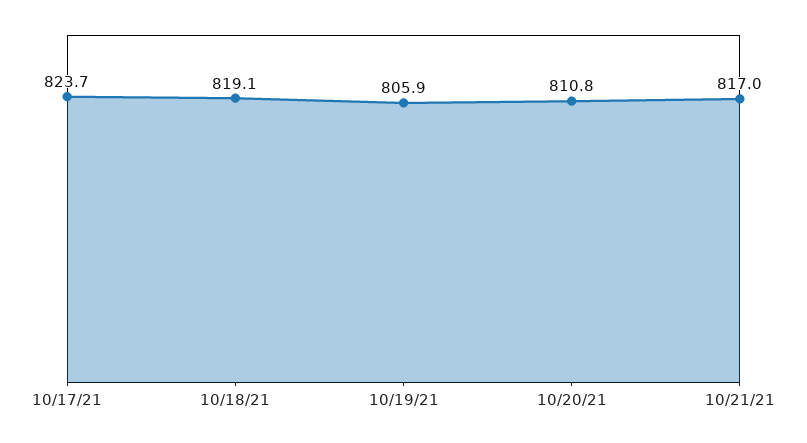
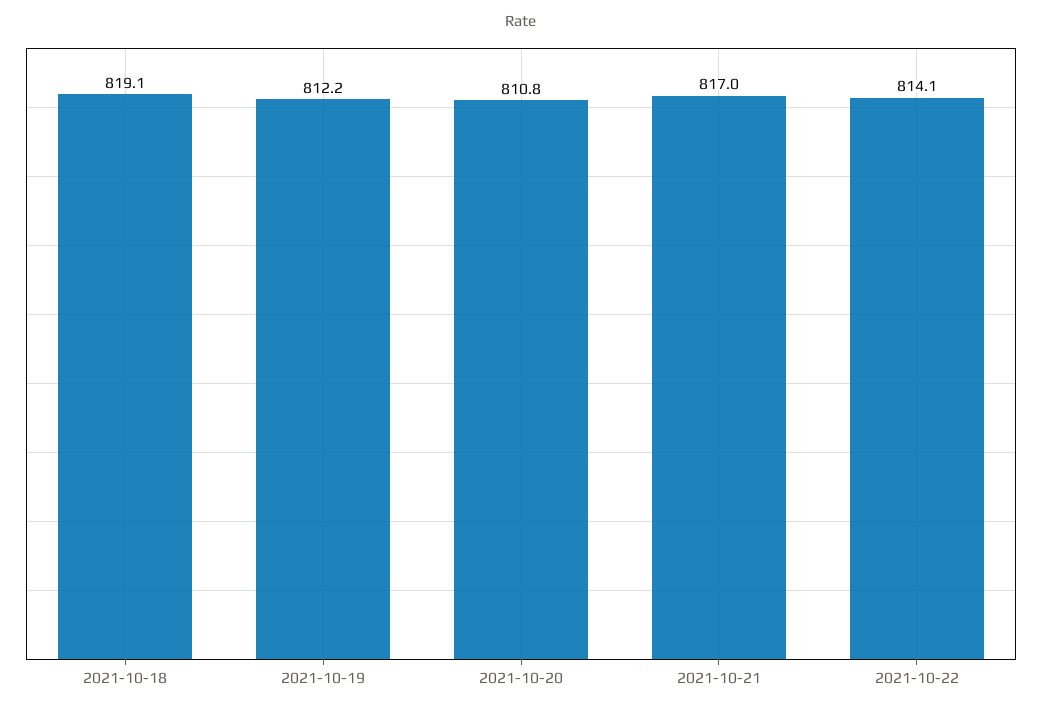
10/17/21: 823.7 -> none
10/19/21: 805.9 -> 812.2
2021-10-22: none -> 814.1

